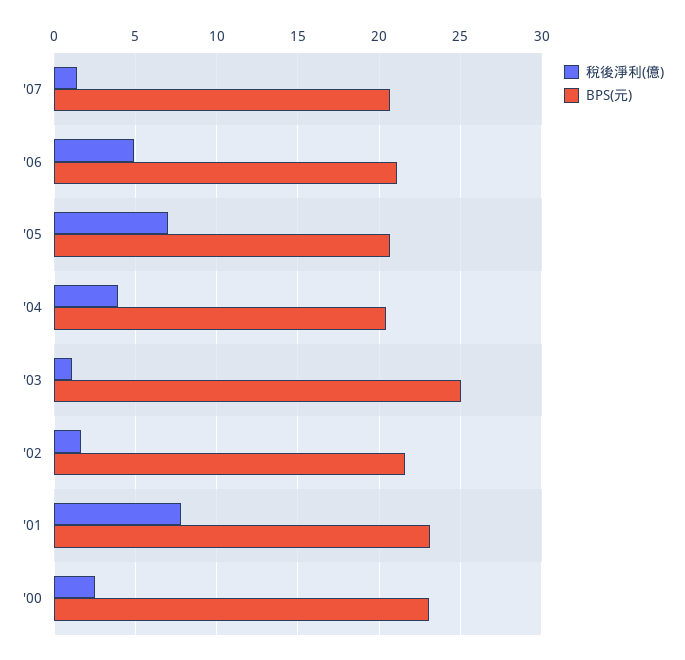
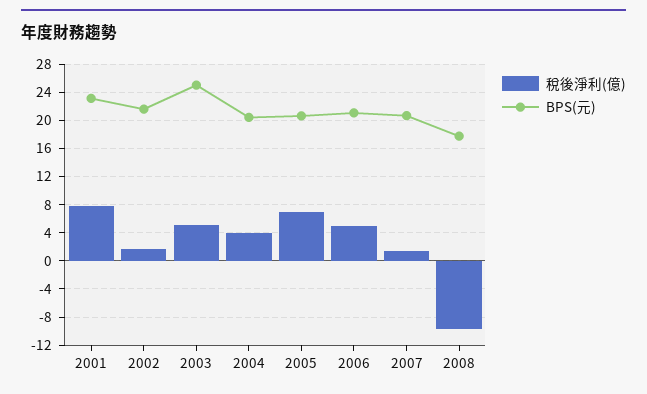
稅後淨利(億), '03: 1 -> 5
稅後淨利(億), '00: 2.5 -> none
BPS(元), '00: 23 -> none
稅後淨利(億), 2008: none -> -10
BPS(元), 2008: none -> 18

